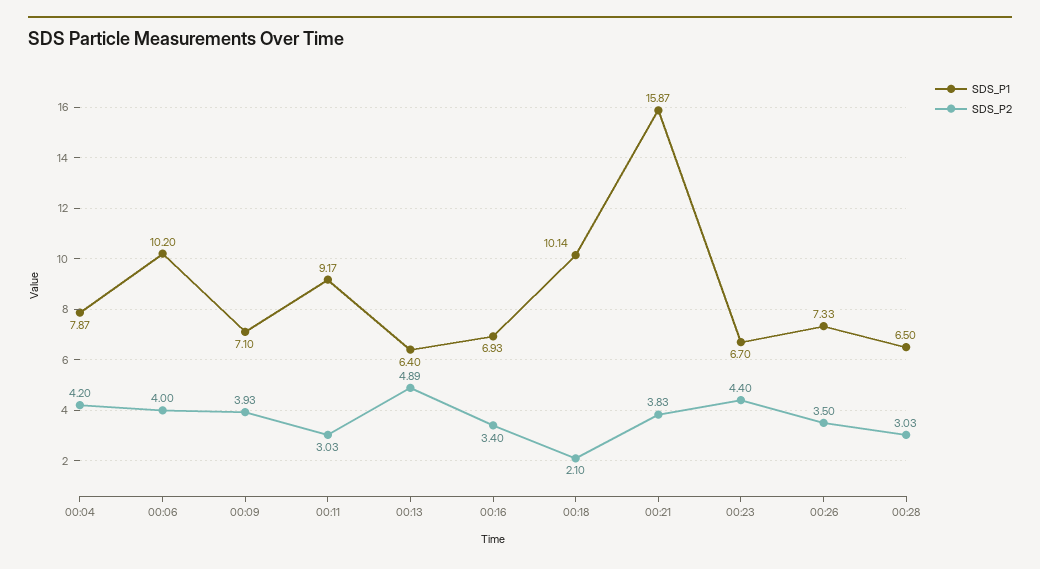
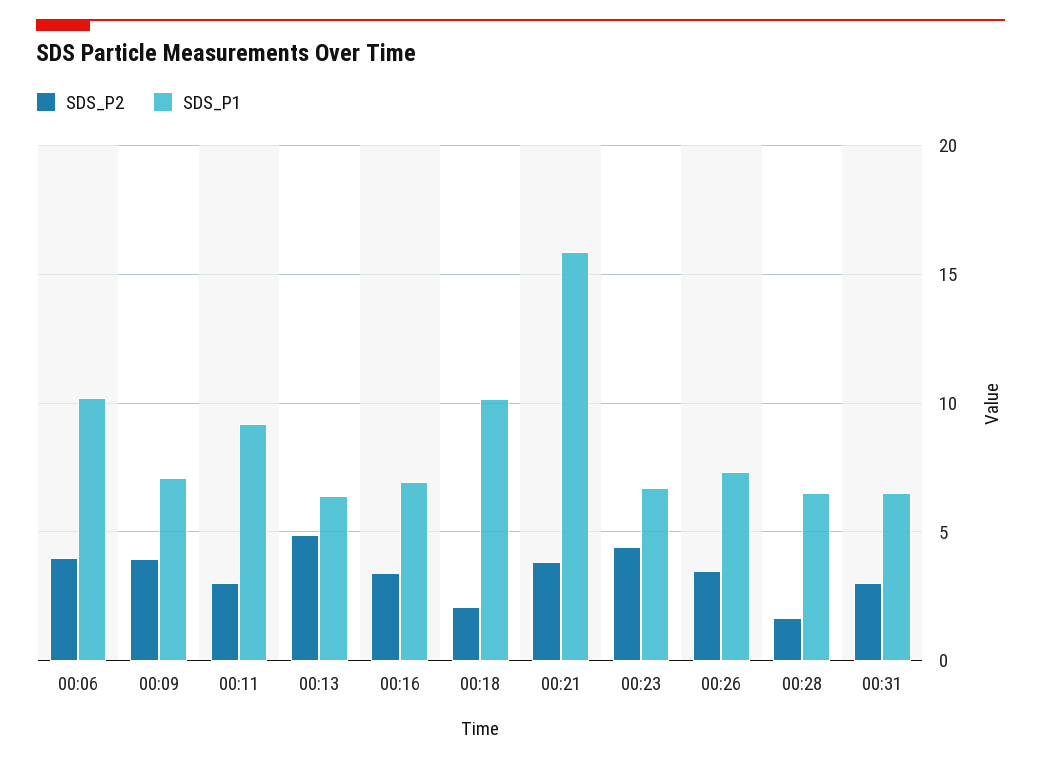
SDS_P1, 00:04: 7.87 -> none
SDS_P2, 00:04: 4.2 -> none
SDS_P2, 00:28: 3.03 -> 1.5
SDS_P2, 00:31: none -> 3
SDS_P1, 00:31: none -> 6.5

